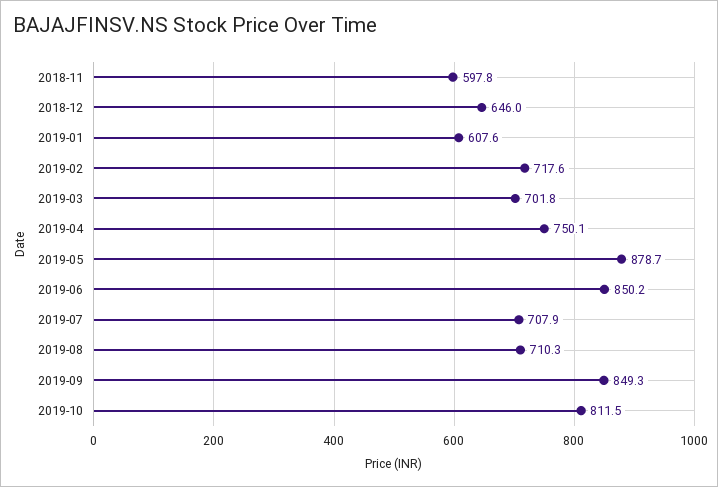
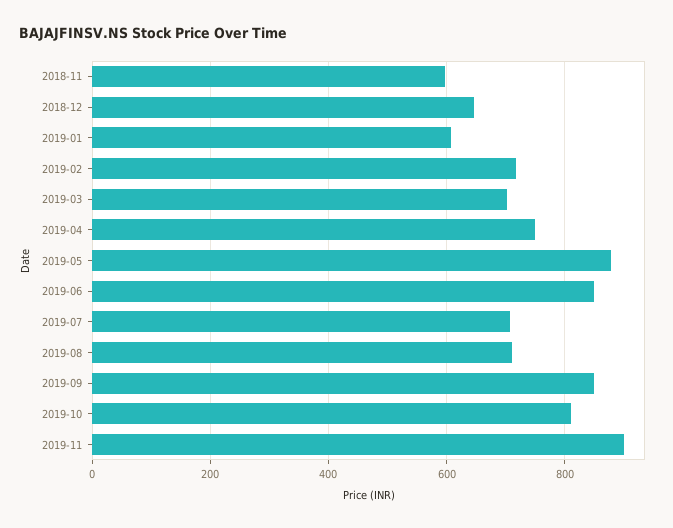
2019-11: none -> 900

